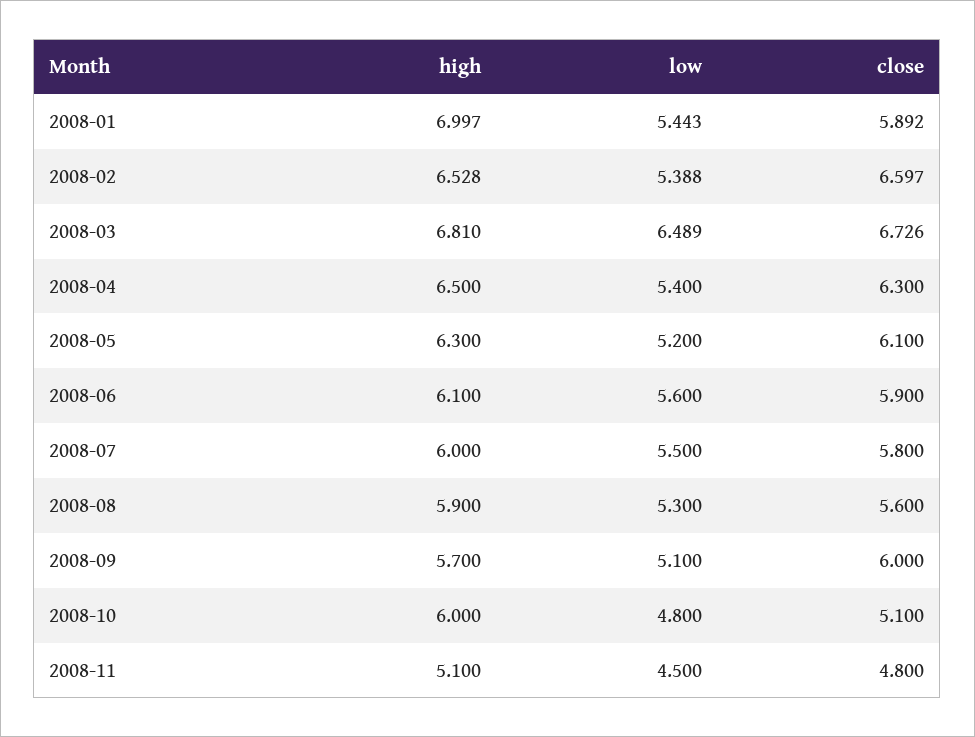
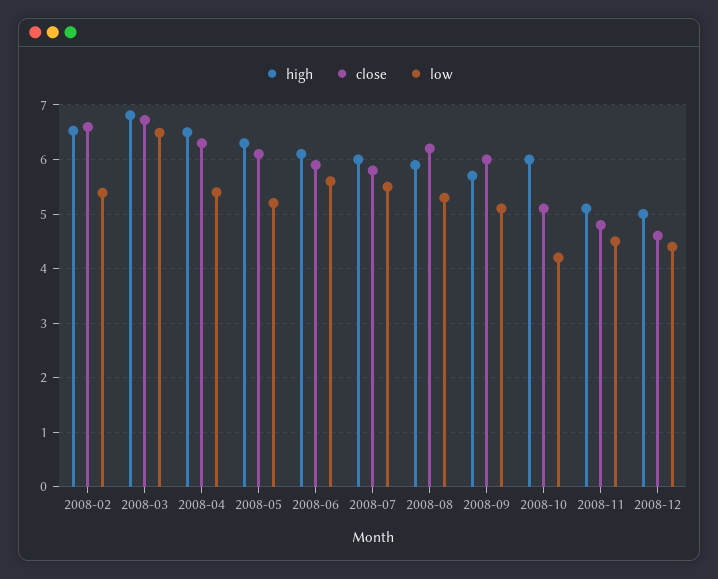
high, 2008-01: 6.997 -> none
low, 2008-01: 5.443 -> none
close, 2008-01: 5.892 -> none
close, 2008-08: 5.6 -> 6.2
low, 2008-10: 4.8 -> 4.2
high, 2008-12: none -> 5
close, 2008-12: none -> 4.6
low, 2008-12: none -> 4.4

